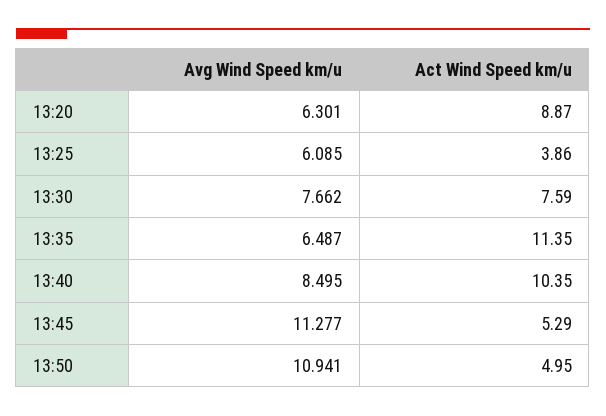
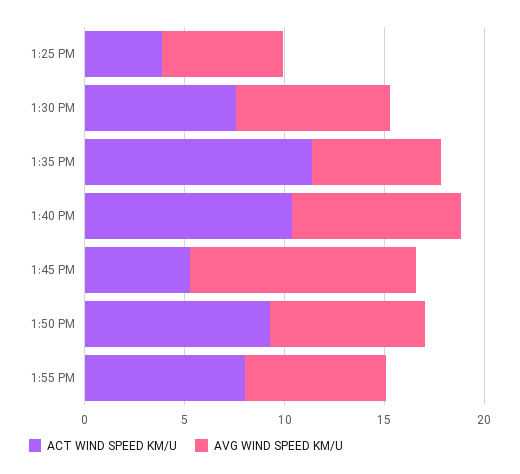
Avg Wind Speed km/u, 13:20: 6.301 -> none
Act Wind Speed km/u, 13:20: 8.87 -> none
Avg Wind Speed km/u, 13:50: 10.941 -> 8
Act Wind Speed km/u, 13:50: 4.95 -> 9
Act Wind Speed km/u, 1:55 PM: none -> 8
Avg Wind Speed km/u, 1:55 PM: none -> 7

